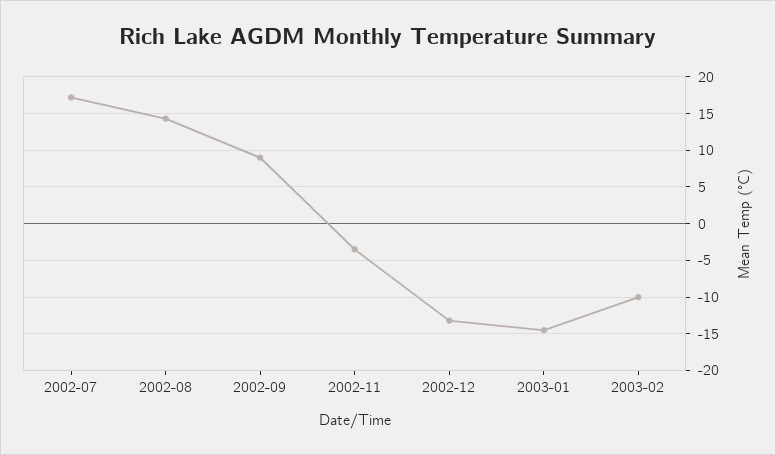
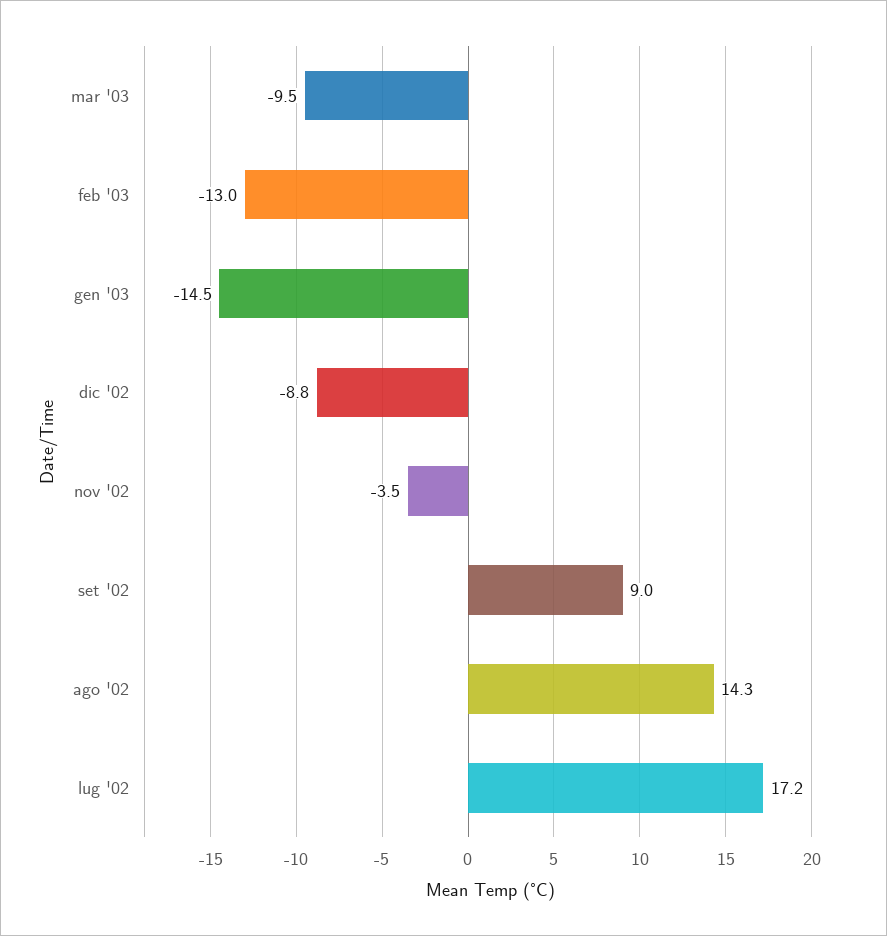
2002-12: -13 -> -8.8
2003-02: -10 -> -13
mar '03: none -> -9.5

